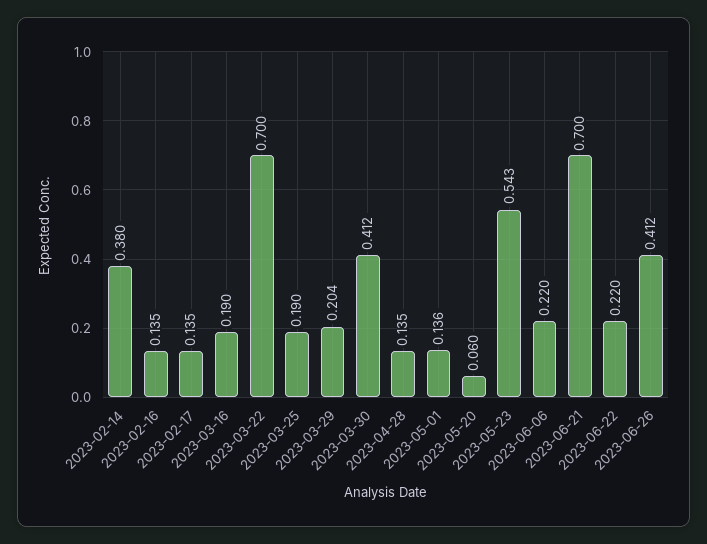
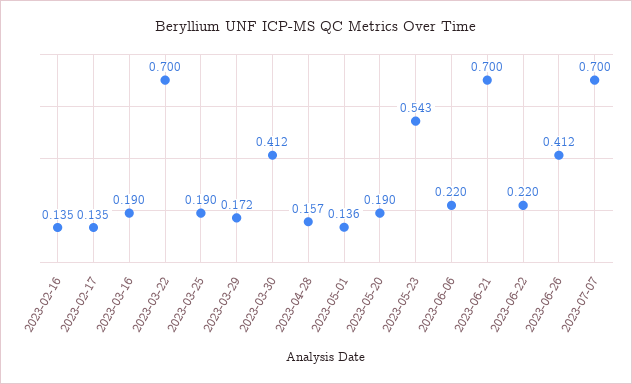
2023-02-14: 0.38 -> none
2023-03-29: 0.204 -> 0.172
2023-04-28: 0.135 -> 0.157
2023-05-20: 0.06 -> 0.19
2023-07-07: none -> 0.7

